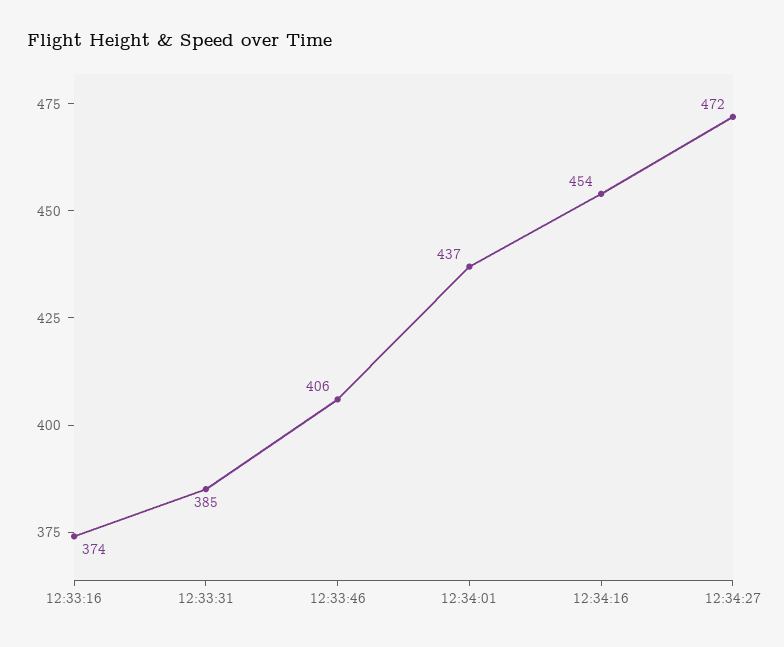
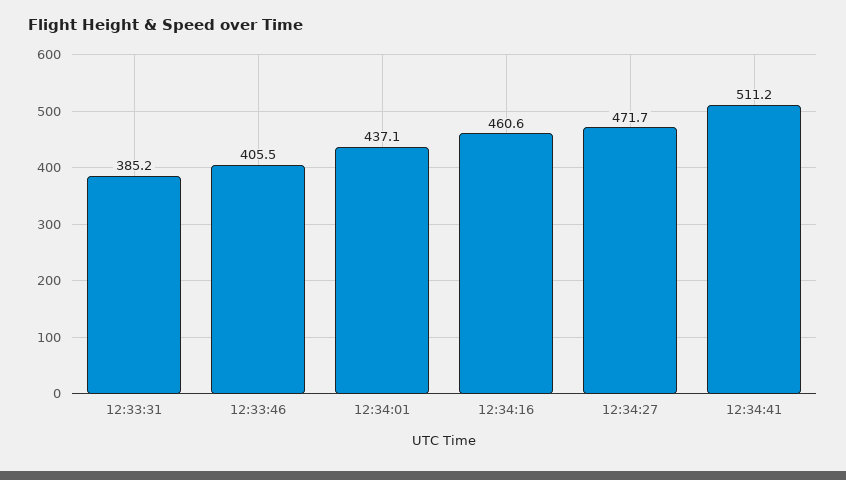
12:33:16: 374 -> none
12:34:16: 454 -> 460.6
12:34:41: none -> 511.2

